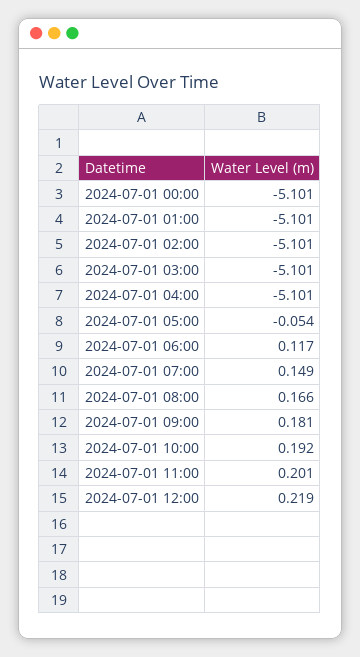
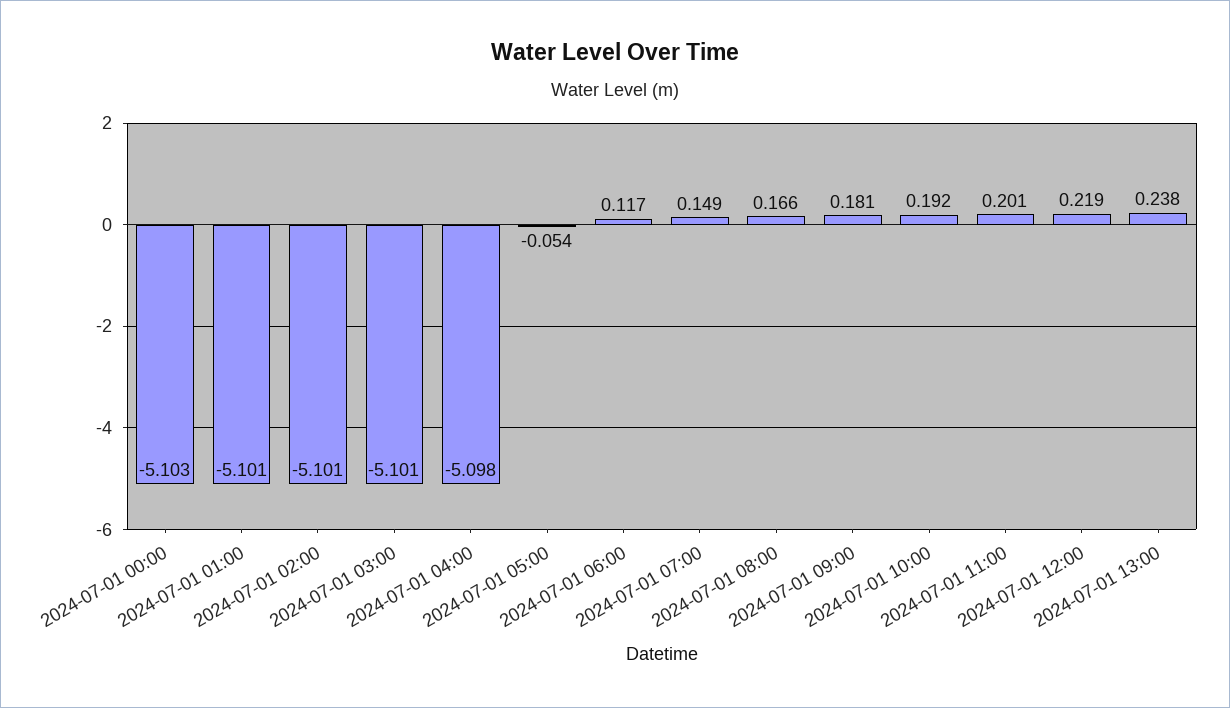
2024-07-01 00:00: -5.101 -> -5.103
2024-07-01 04:00: -5.101 -> -5.098
2024-07-01 13:00: none -> 0.238

